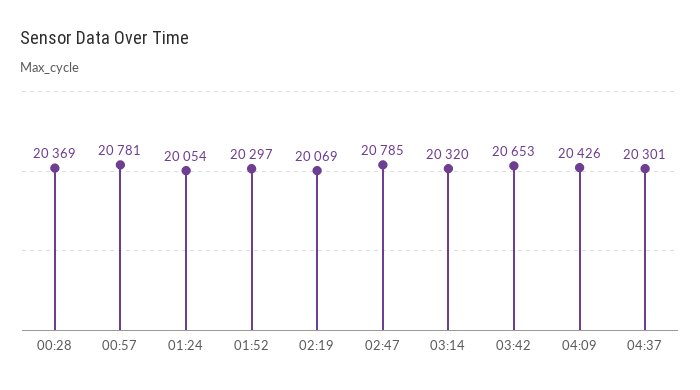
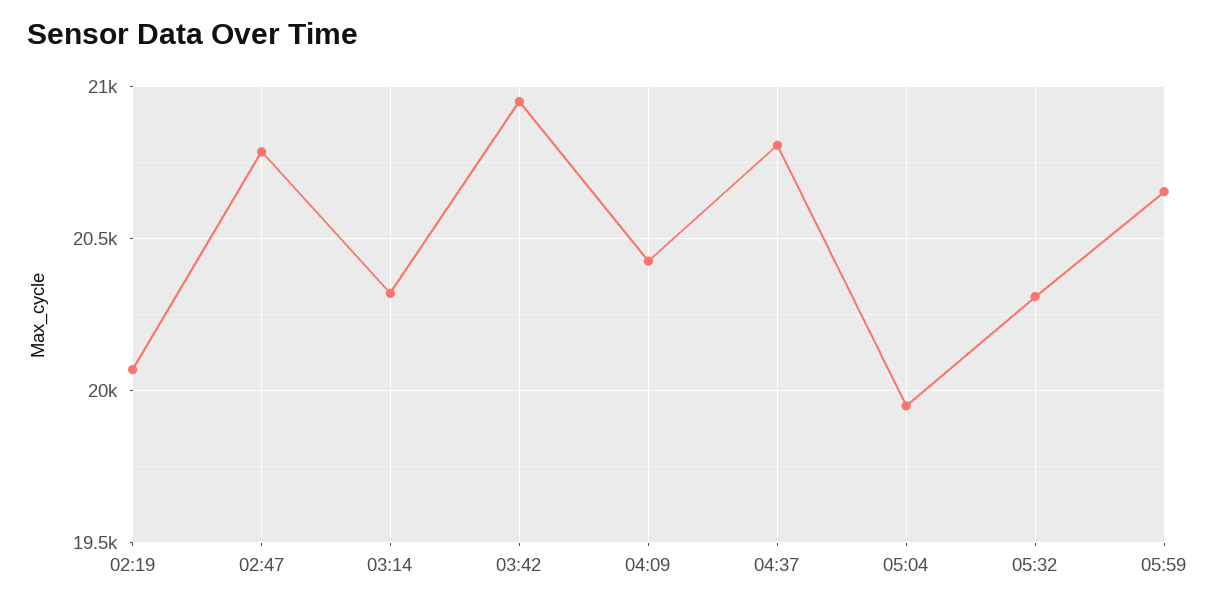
00:28: 20369 -> none
00:57: 20781 -> none
01:24: 20054 -> none
01:52: 20297 -> none
03:42: 20653 -> 20950
04:37: 20301 -> 20800
05:04: none -> 19950
05:32: none -> 20300
05:59: none -> 20650

